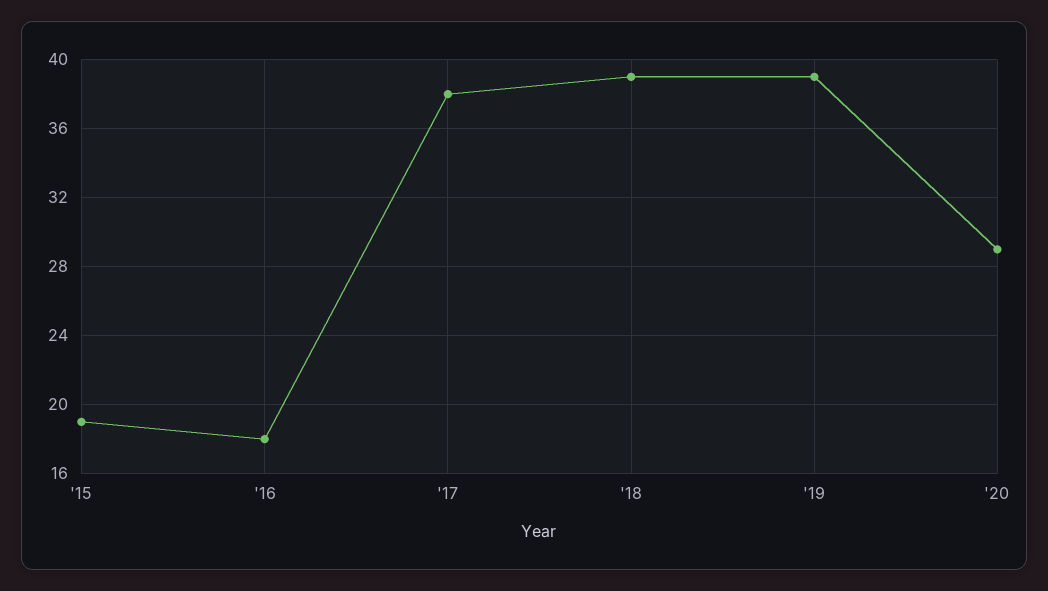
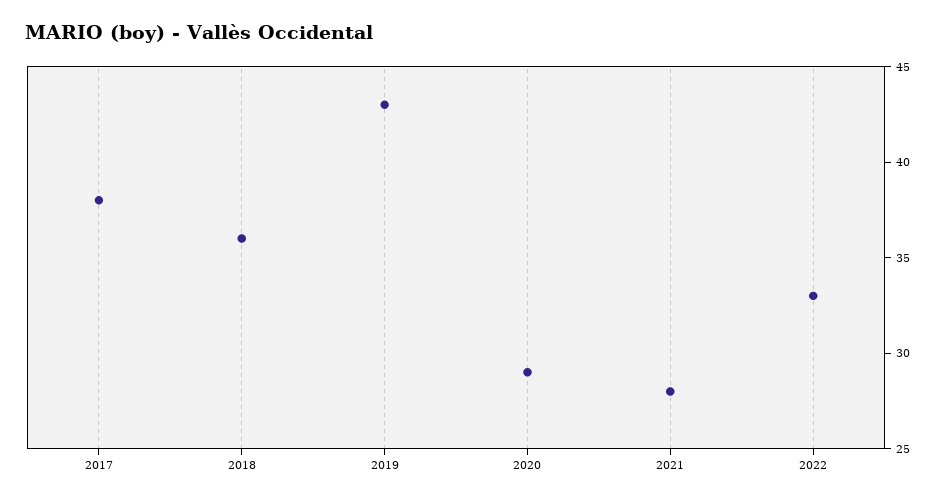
'15: 19 -> none
'16: 18 -> none
'18: 39 -> 36
'19: 39 -> 43
2021: none -> 28
2022: none -> 33

